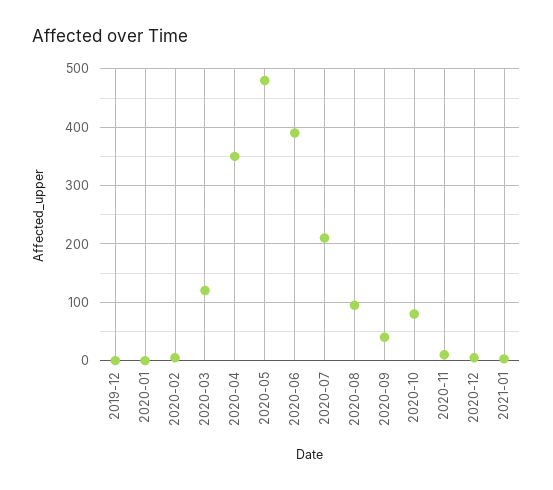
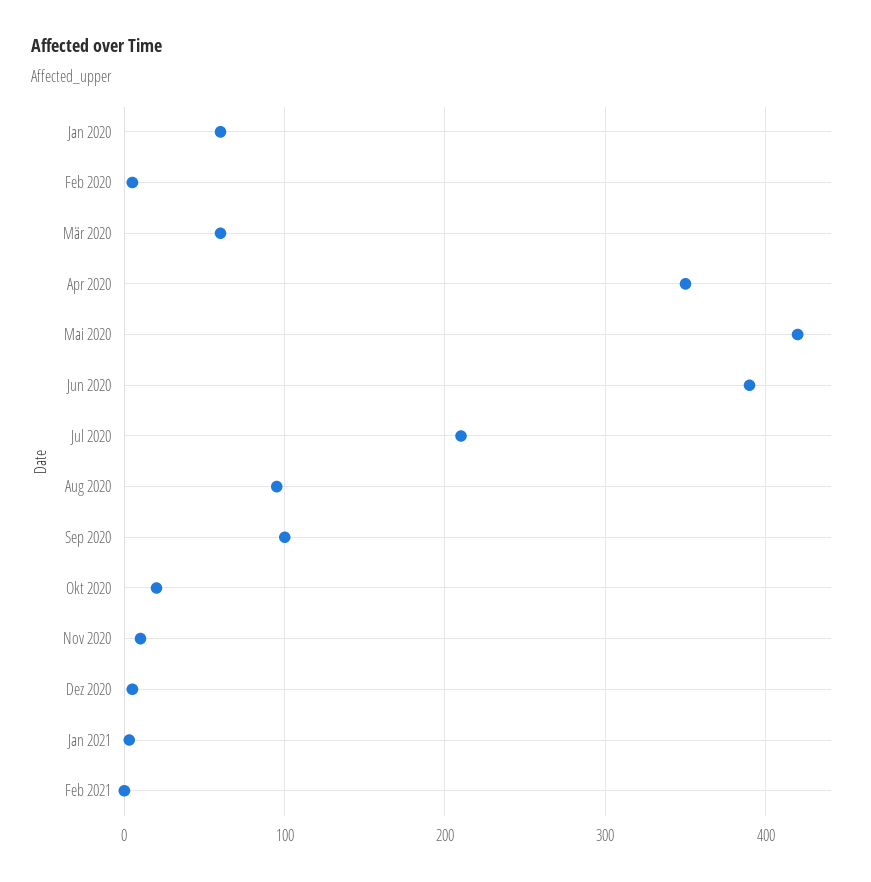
2019-12: 0 -> none
2020-01: 0 -> 60
2020-03: 120 -> 60
2020-05: 480 -> 420
2020-09: 40 -> 100
2020-10: 80 -> 20
Feb 2021: none -> 0

